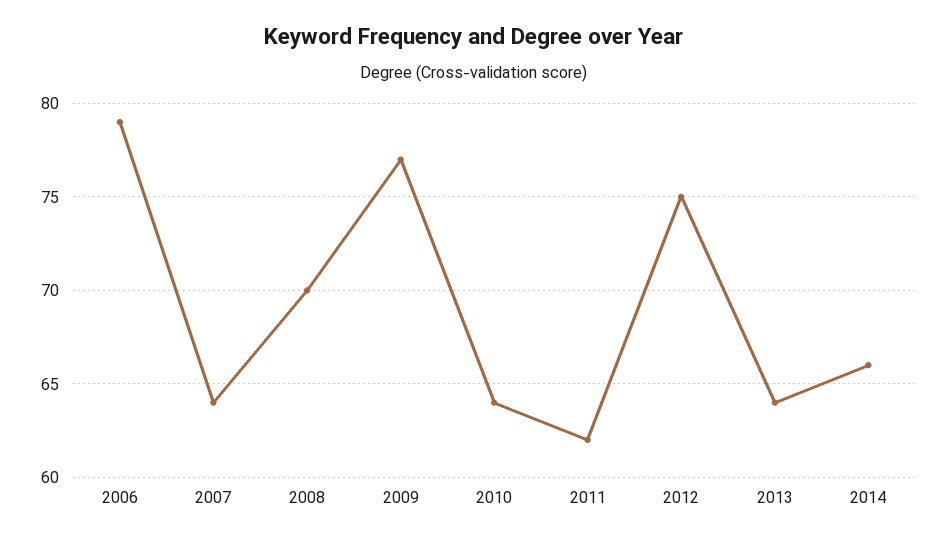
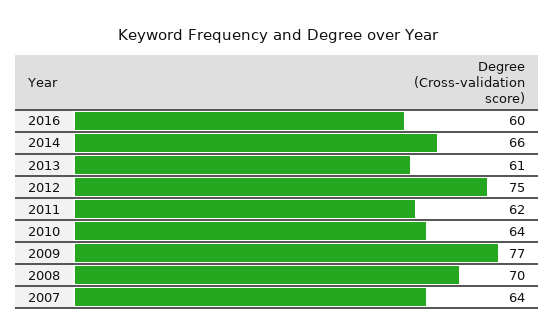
2006: 79 -> none
2013: 64 -> 61
2016: none -> 60

